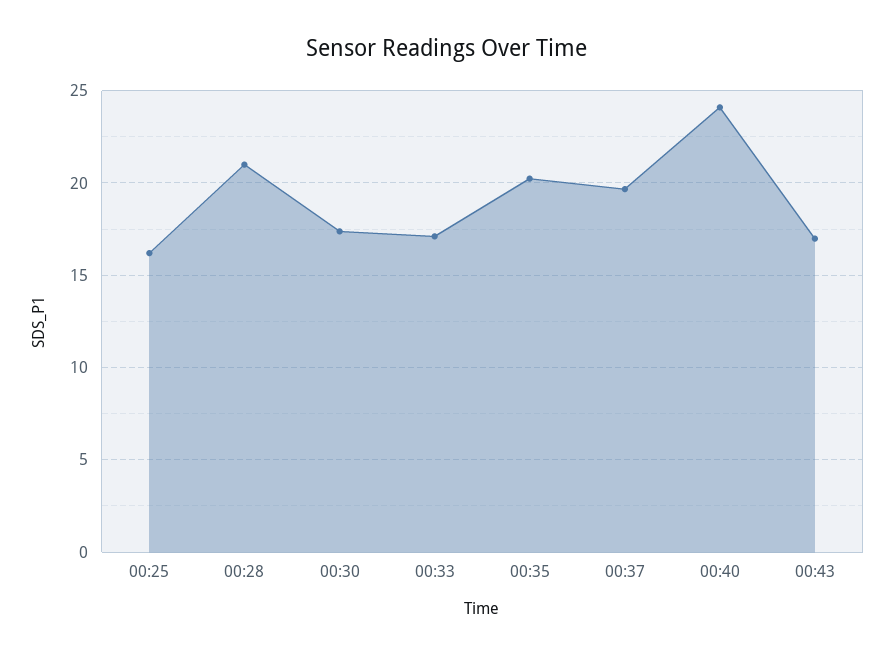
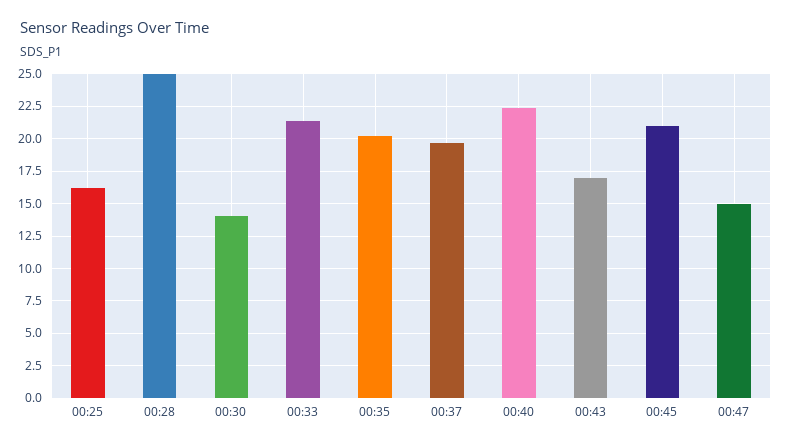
00:28: 21 -> 25
00:30: 17.5 -> 14
00:33: 17 -> 21.5
00:40: 24 -> 22.5
00:45: none -> 21
00:47: none -> 15

